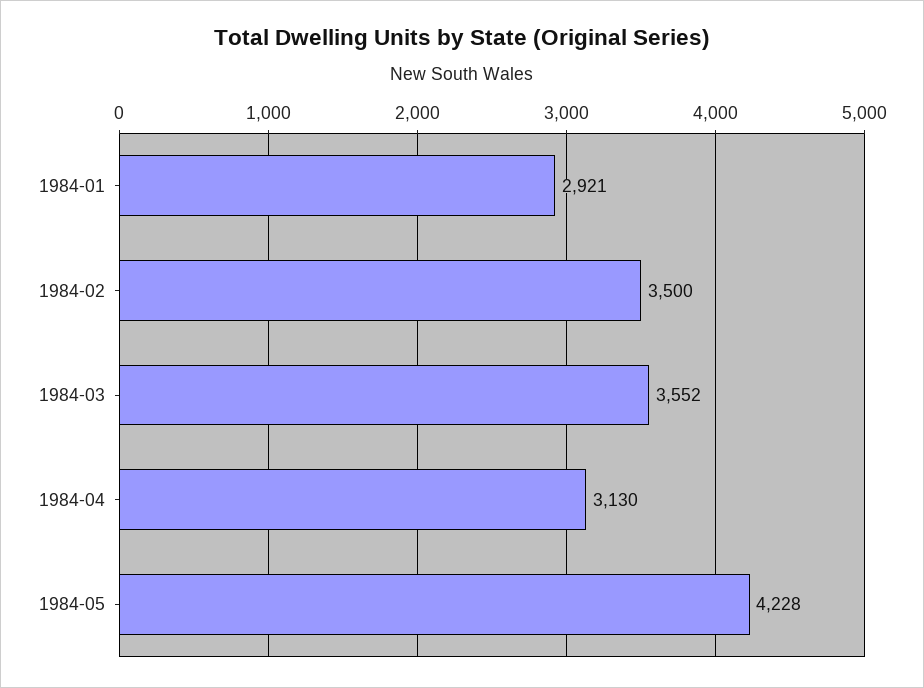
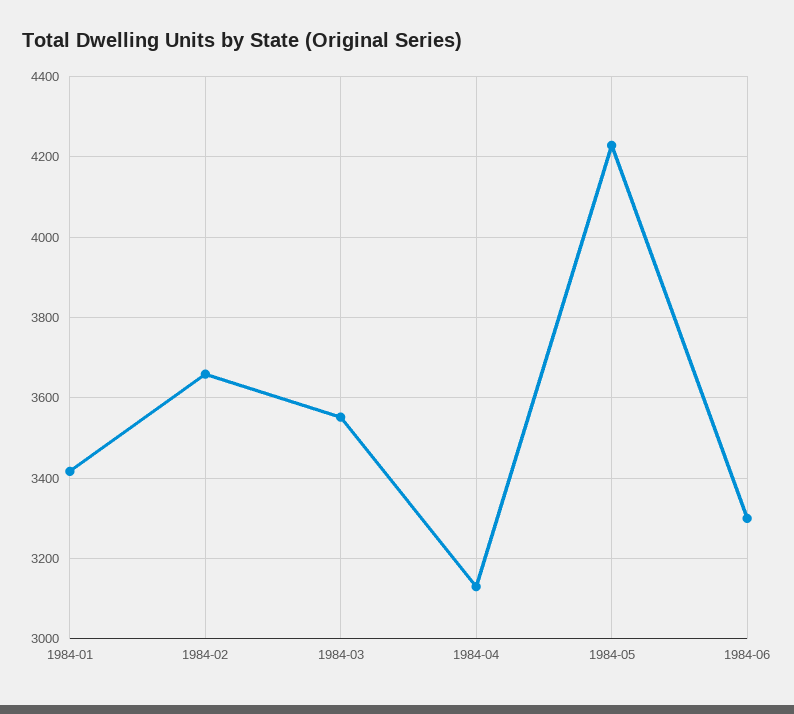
1984-01: 2921 -> 3420
1984-02: 3500 -> 3660
1984-06: none -> 3300

